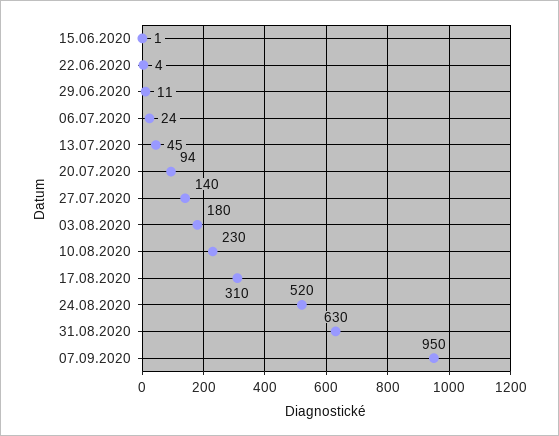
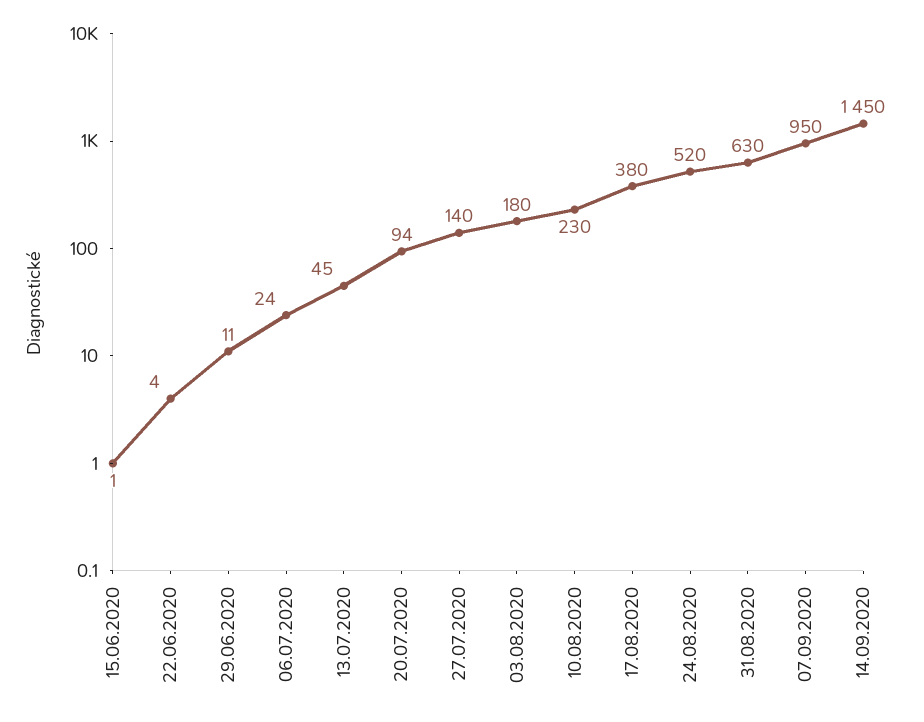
17.08.2020: 310 -> 380
14.09.2020: none -> 1450

